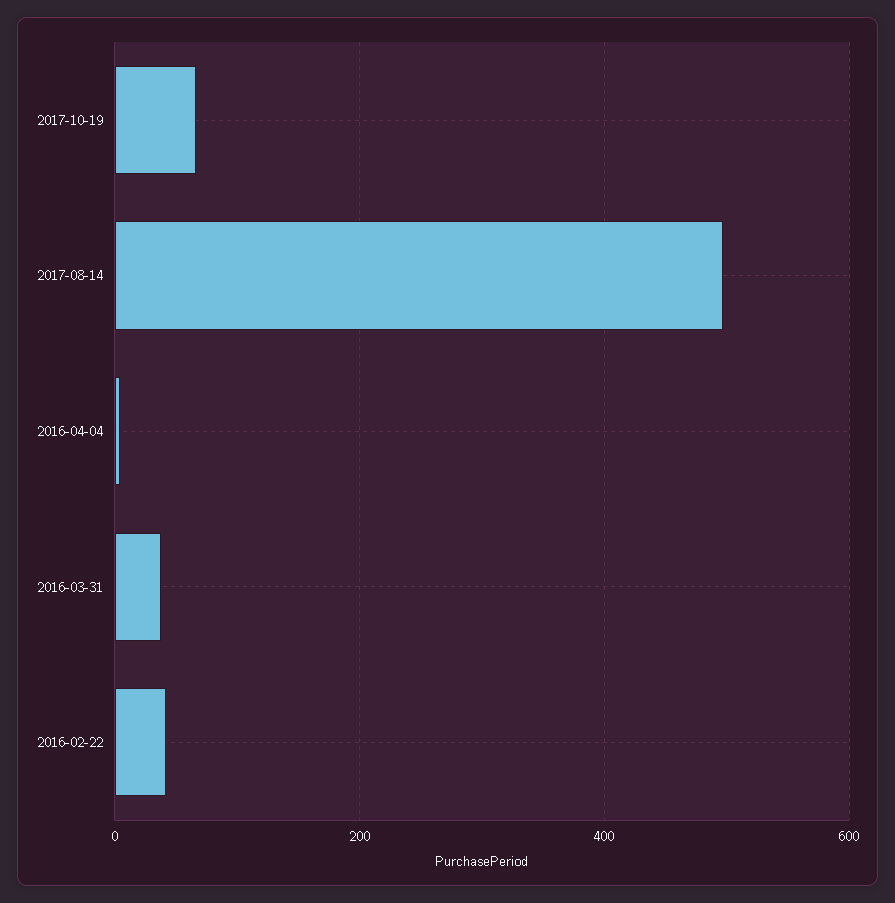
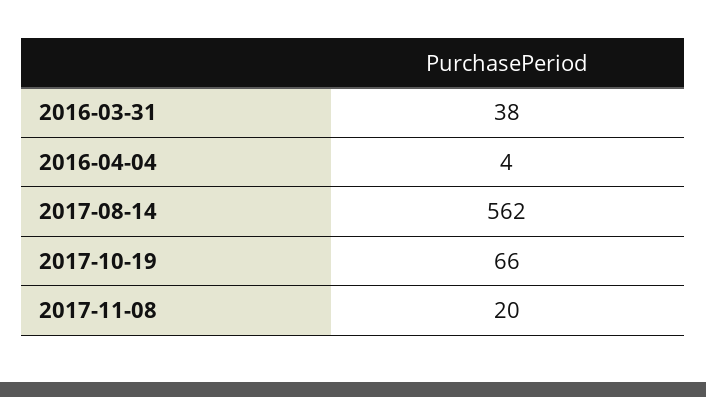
2017-08-14: 500 -> 562
2016-02-22: 40 -> none
2017-11-08: none -> 20

